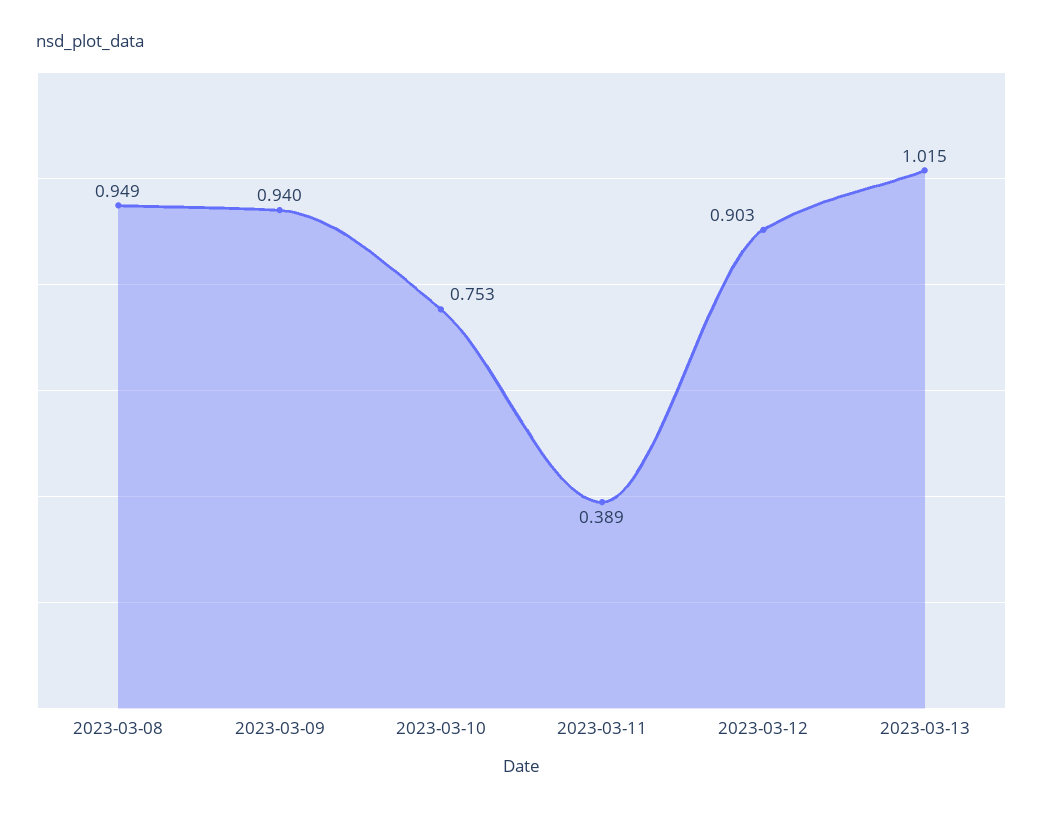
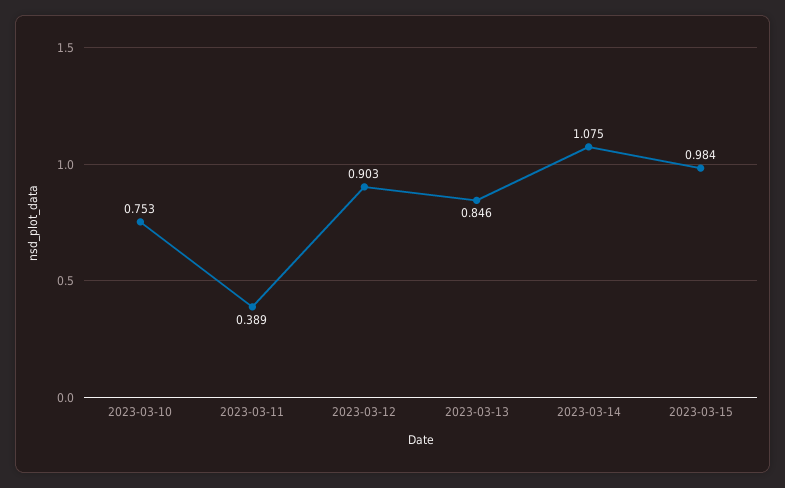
2023-03-08: 0.949 -> none
2023-03-09: 0.94 -> none
2023-03-13: 1.015 -> 0.846
2023-03-14: none -> 1.075
2023-03-15: none -> 0.984

